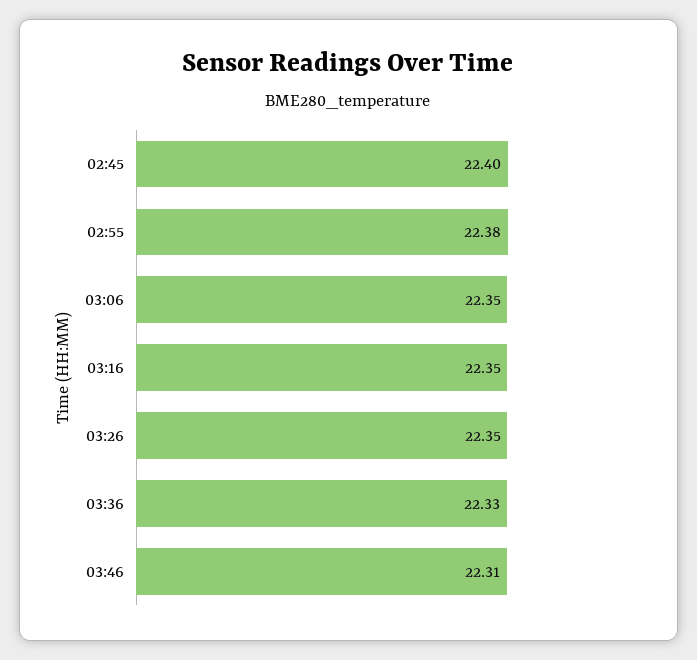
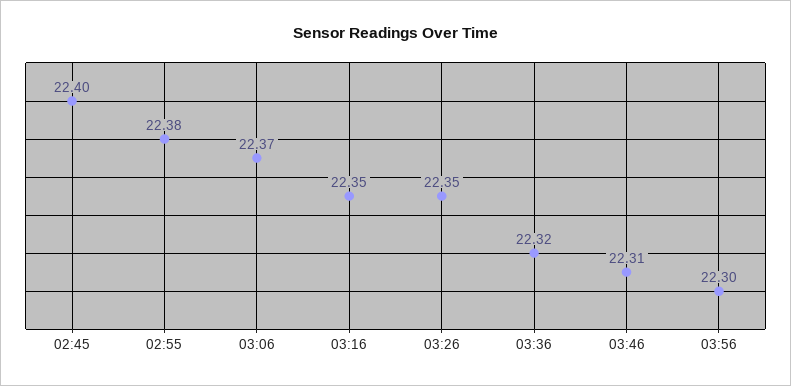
03:06: 22.35 -> 22.37
03:36: 22.33 -> 22.32
03:56: none -> 22.3

